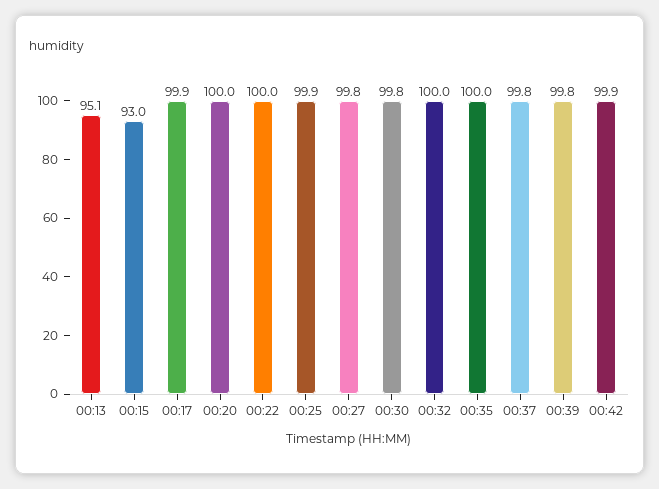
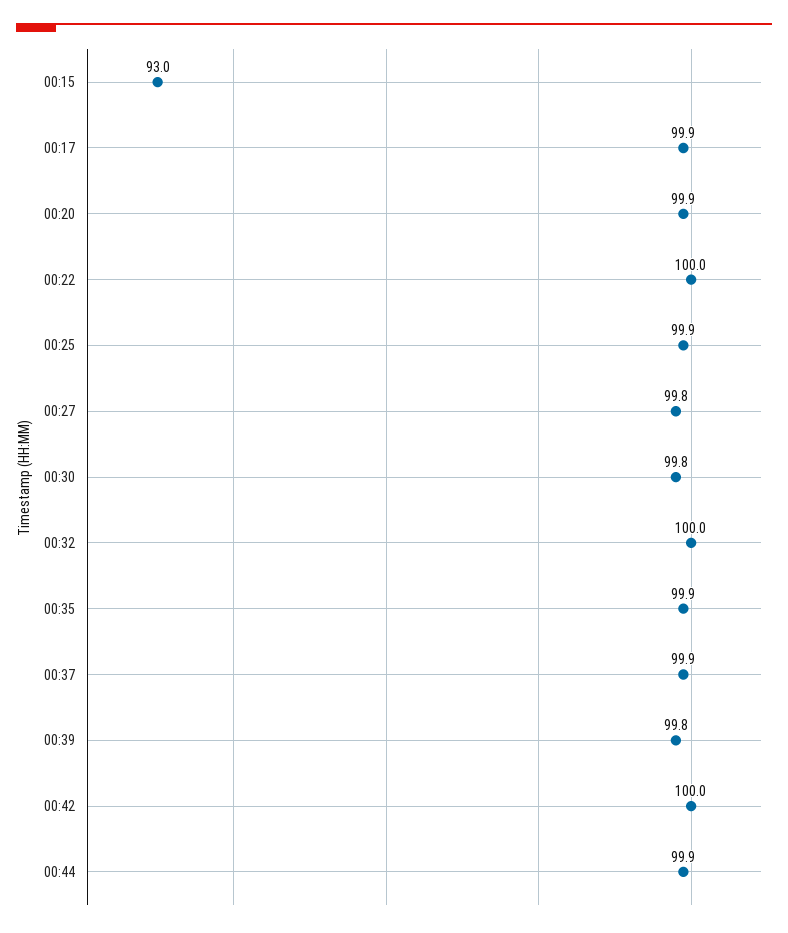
00:13: 95.1 -> none
00:20: 100 -> 99.9
00:35: 100 -> 99.9
00:37: 99.8 -> 99.9
00:42: 99.9 -> 100
00:44: none -> 99.9

